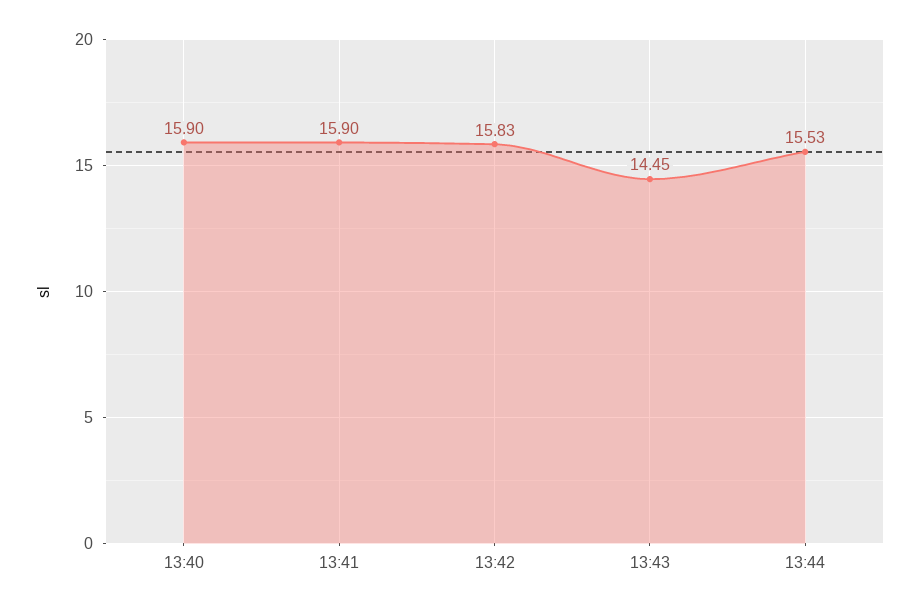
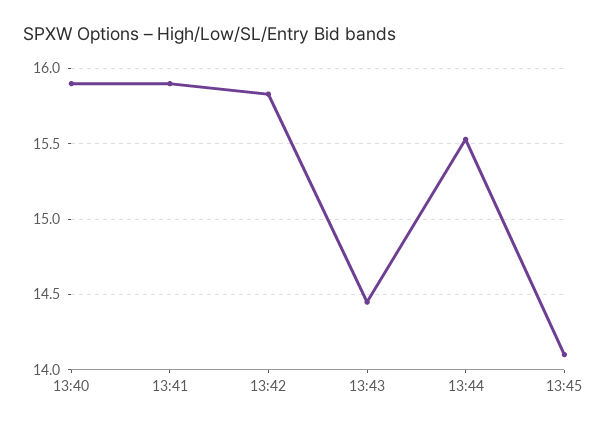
13:45: none -> 14.1

